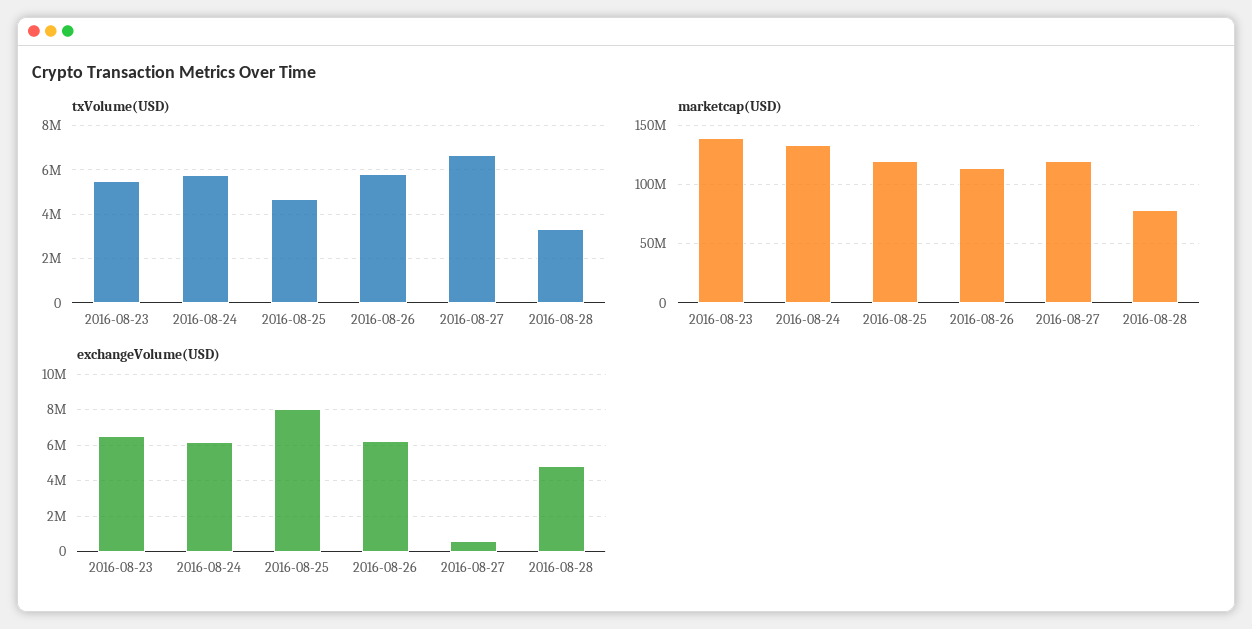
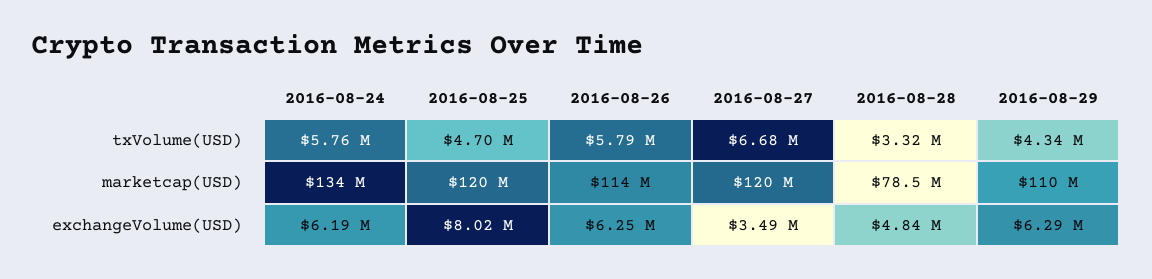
txVolume(USD), 2016-08-23: 5500000 -> none
marketcap(USD), 2016-08-23: 140000000 -> none
exchangeVolume(USD), 2016-08-23: 6500000 -> none
exchangeVolume(USD), 2016-08-27: 500000 -> 3490000
txVolume(USD), 2016-08-29: none -> 4340000
marketcap(USD), 2016-08-29: none -> 110000000
exchangeVolume(USD), 2016-08-29: none -> 6290000

